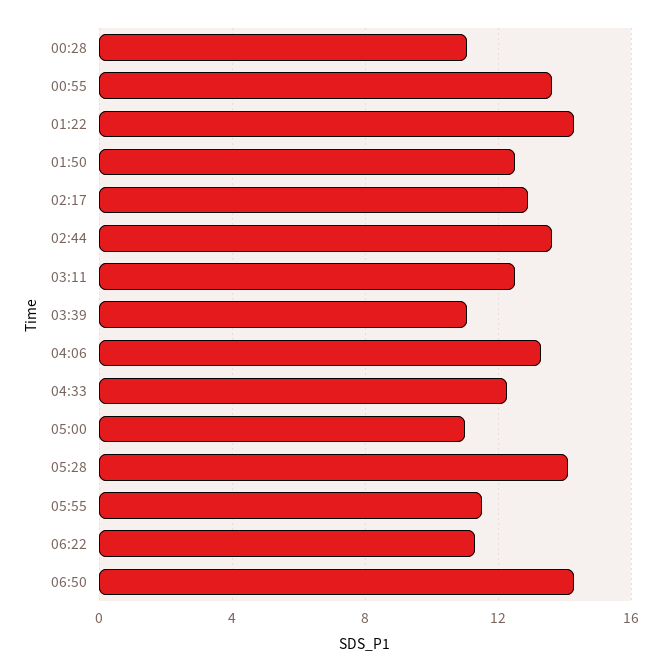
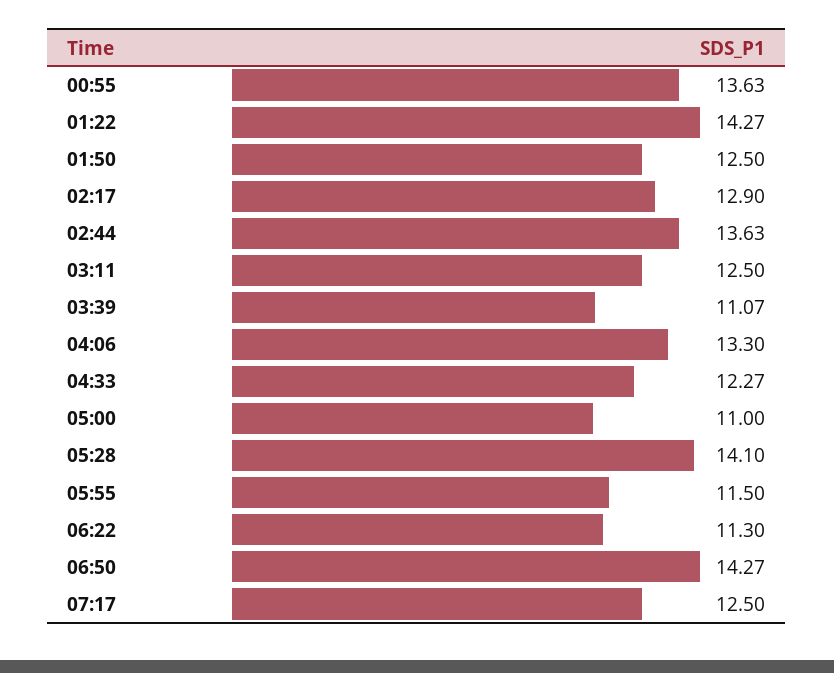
00:28: 11 -> none
07:17: none -> 12.5

